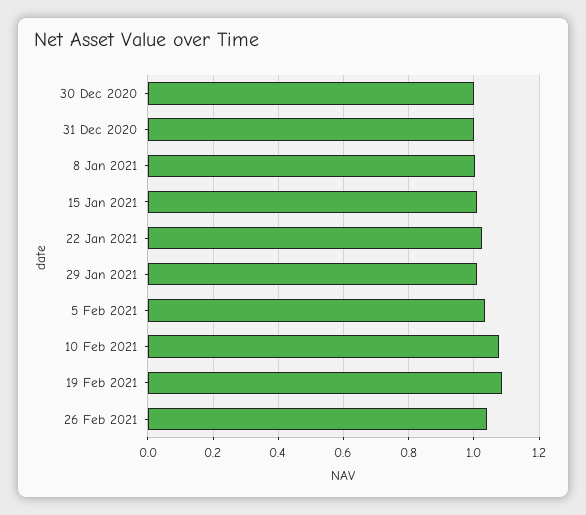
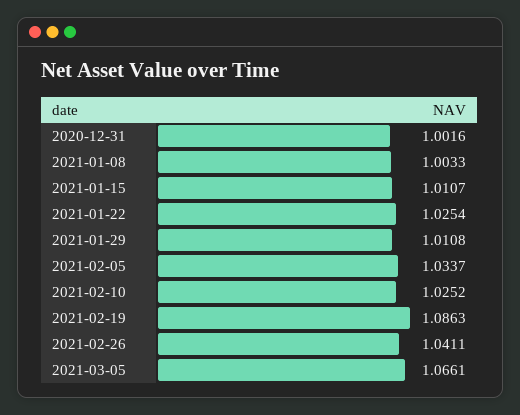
30 Dec 2020: 1 -> none
10 Feb 2021: 1.08 -> 1.0252
2021-03-05: none -> 1.0661

